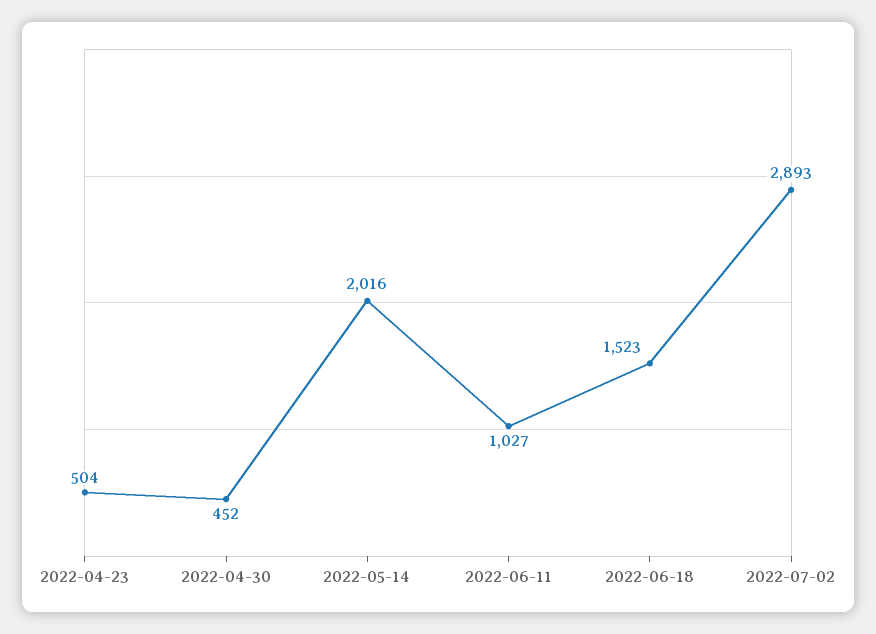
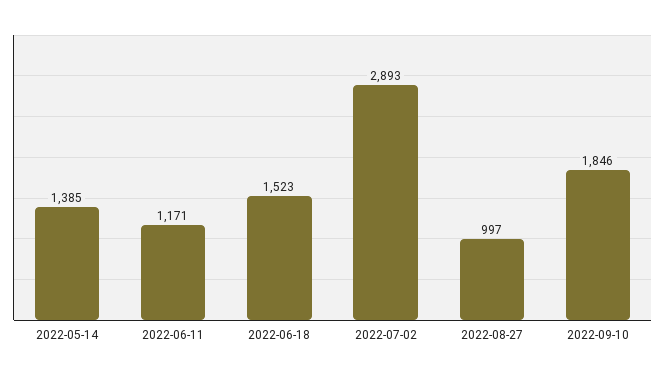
2022-04-23: 504 -> none
2022-04-30: 452 -> none
2022-05-14: 2016 -> 1385
2022-06-11: 1027 -> 1171
2022-08-27: none -> 997
2022-09-10: none -> 1846

